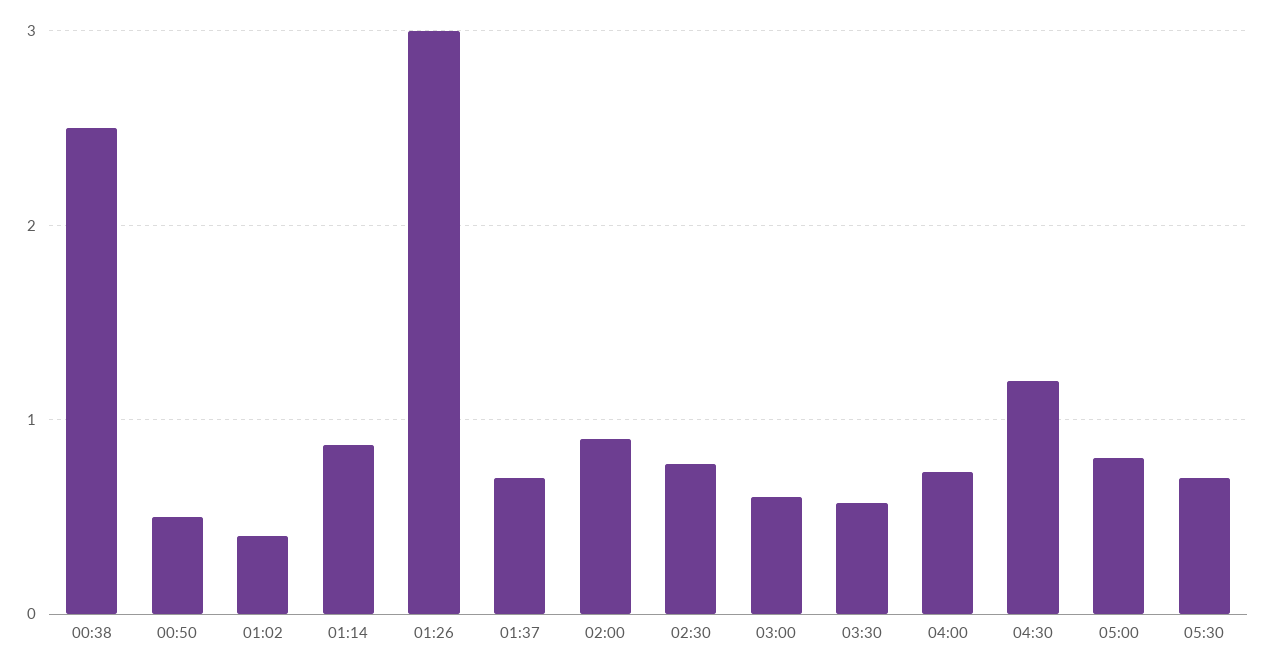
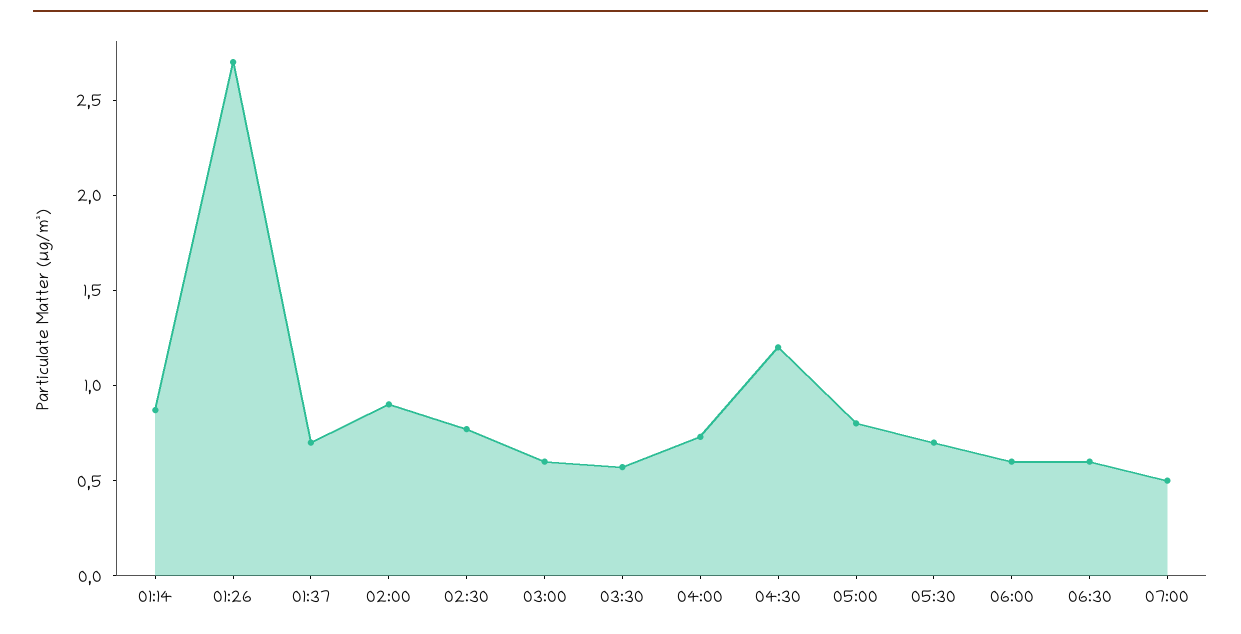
00:38: 2.5 -> none
00:50: 0.5 -> none
01:02: 0.4 -> none
01:26: 3 -> 2.7
06:00: none -> 0.6
06:30: none -> 0.6
07:00: none -> 0.5

